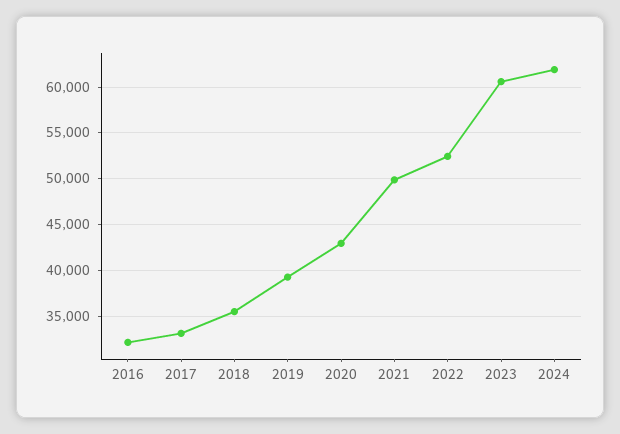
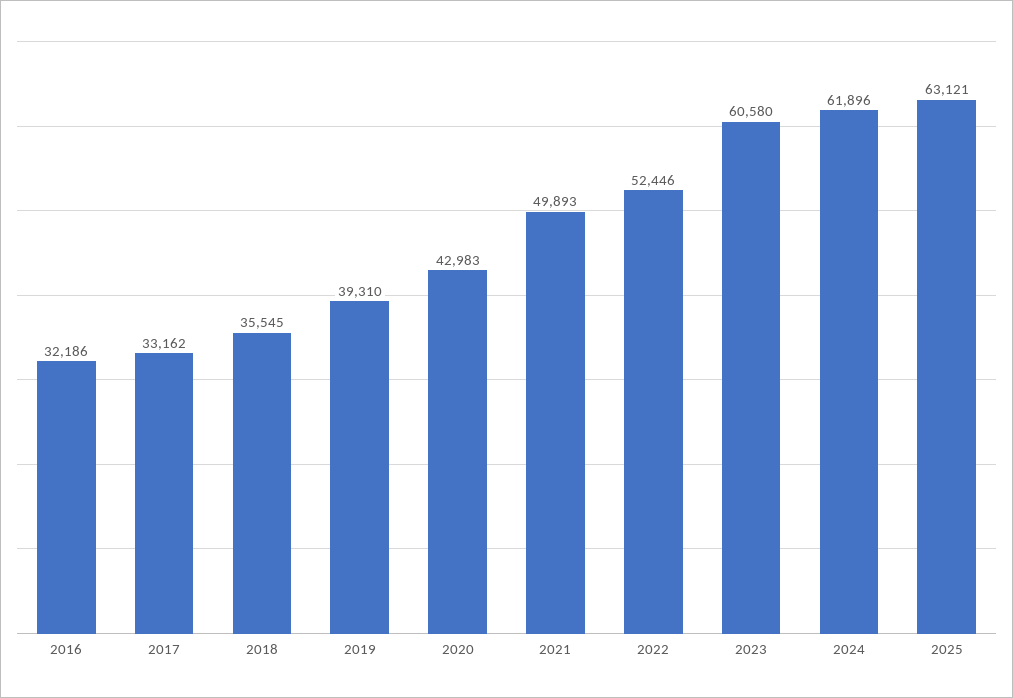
2025: none -> 63121

